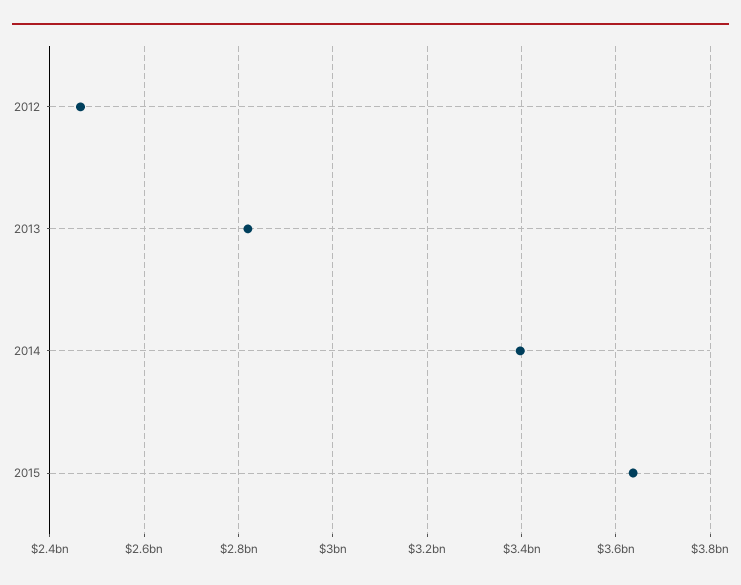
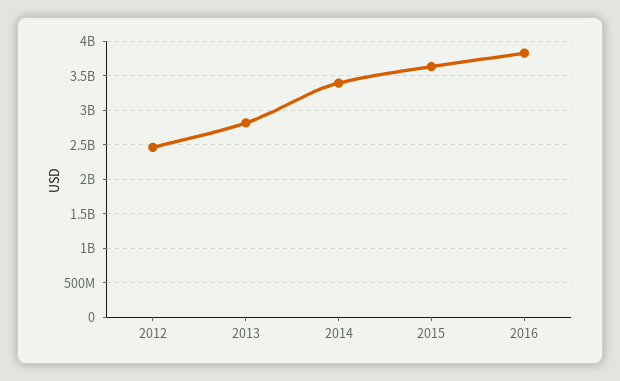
2016: none -> 3800000000

